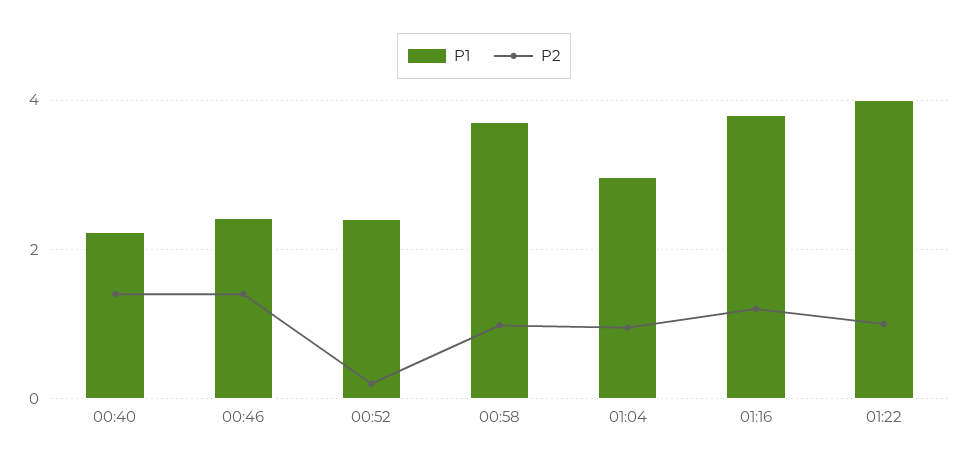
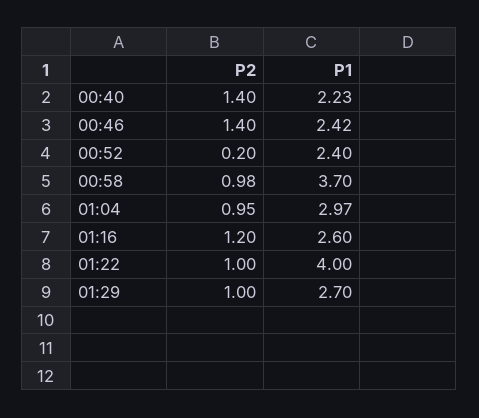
P1, 01:16: 3.8 -> 2.6
P2, 01:29: none -> 1
P1, 01:29: none -> 2.7

